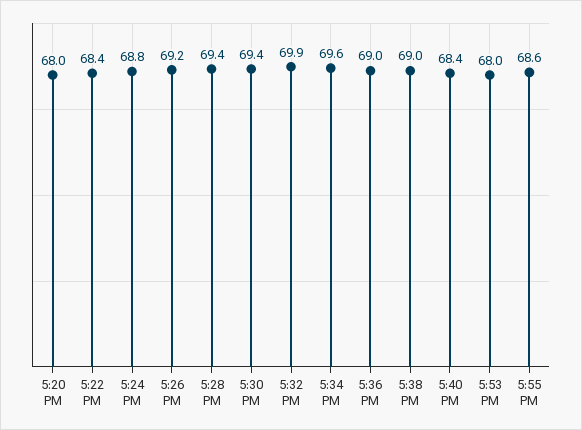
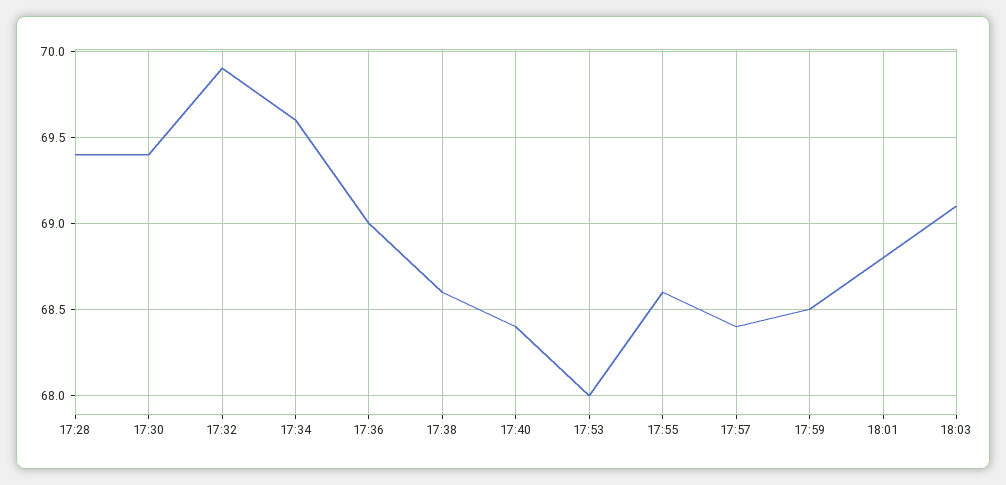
5:20 PM: 68 -> none
5:22 PM: 68.4 -> none
5:24 PM: 68.8 -> none
5:26 PM: 69.2 -> none
5:38 PM: 69 -> 68.6
17:57: none -> 68.4
17:59: none -> 68.5
18:01: none -> 68.8
18:03: none -> 69.1

